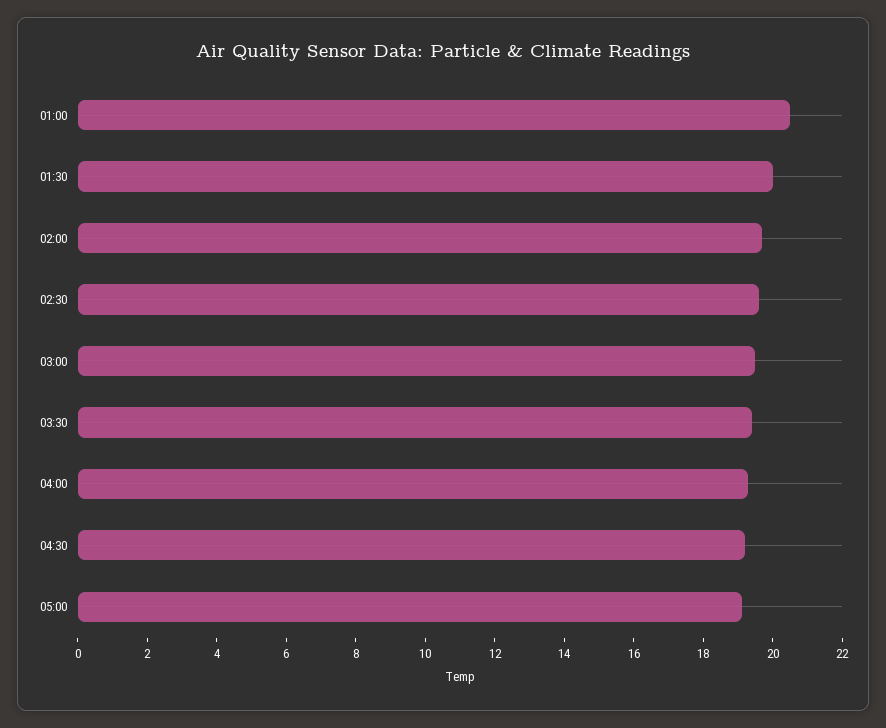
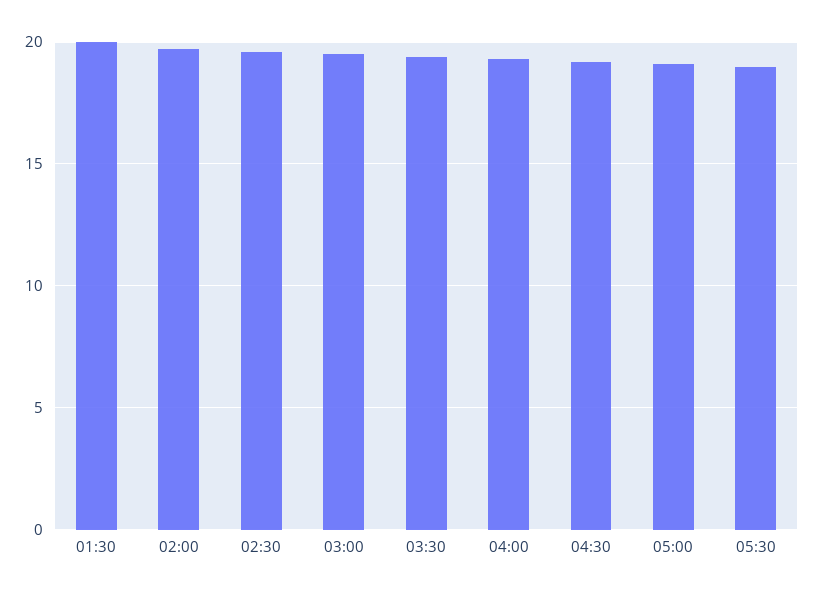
01:00: 20.5 -> none
05:30: none -> 19

